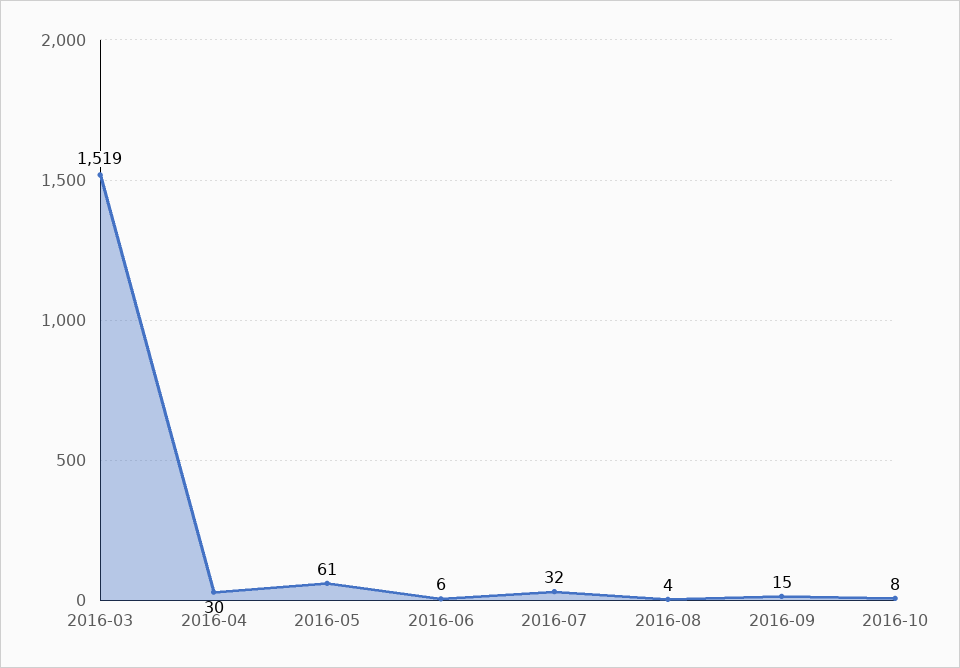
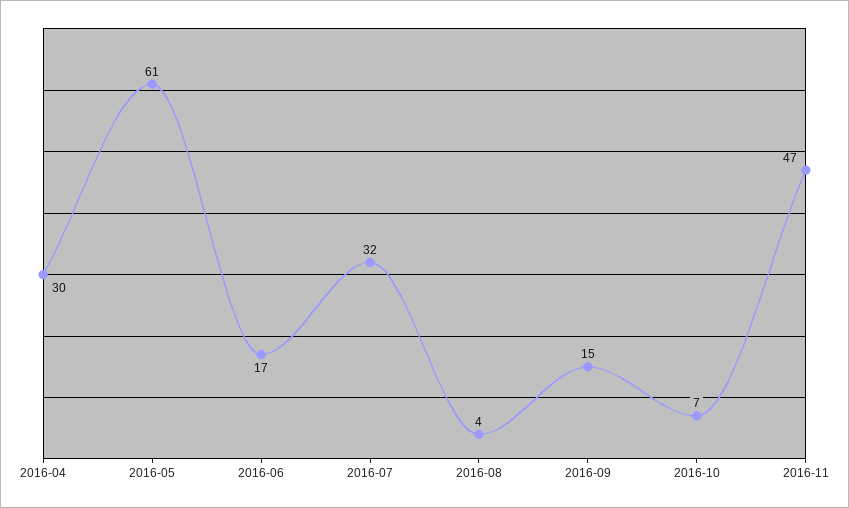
2016-03: 1519 -> none
2016-06: 6 -> 17
2016-10: 8 -> 7
2016-11: none -> 47

